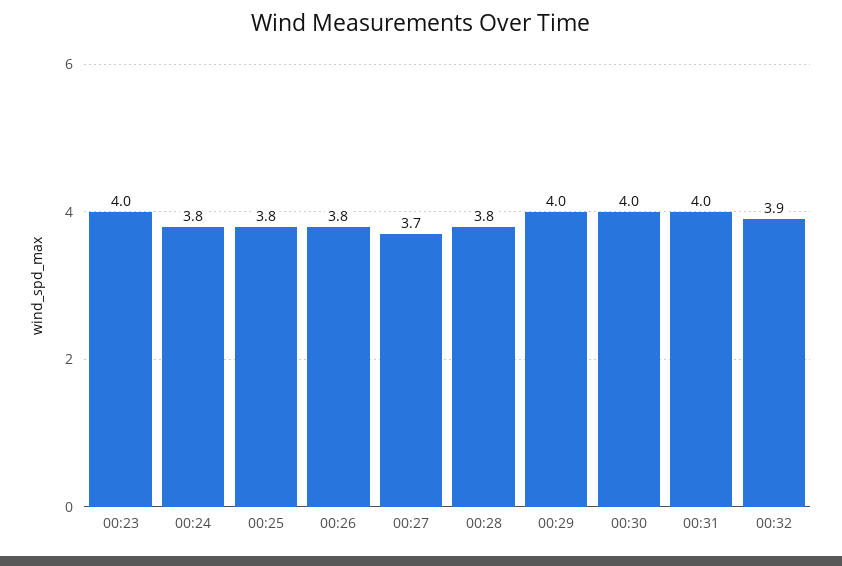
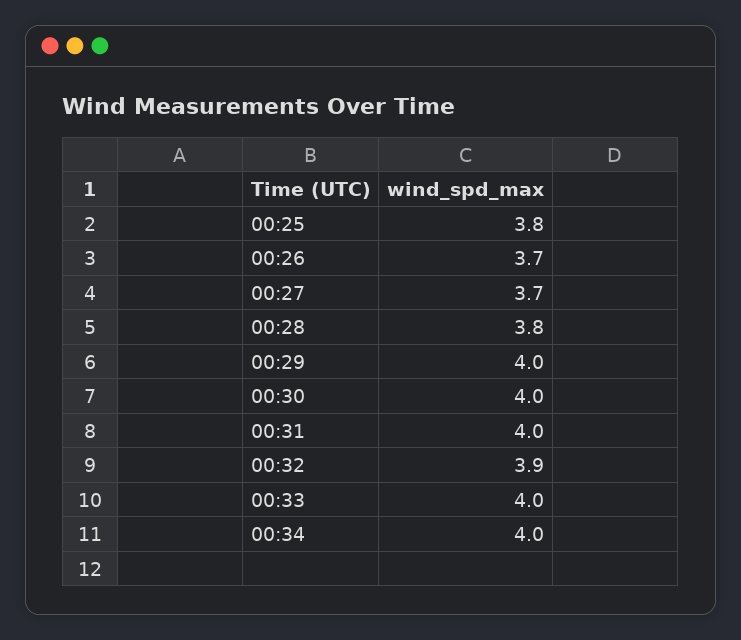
00:23: 4 -> none
00:24: 3.8 -> none
00:26: 3.8 -> 3.7
00:33: none -> 4
00:34: none -> 4

